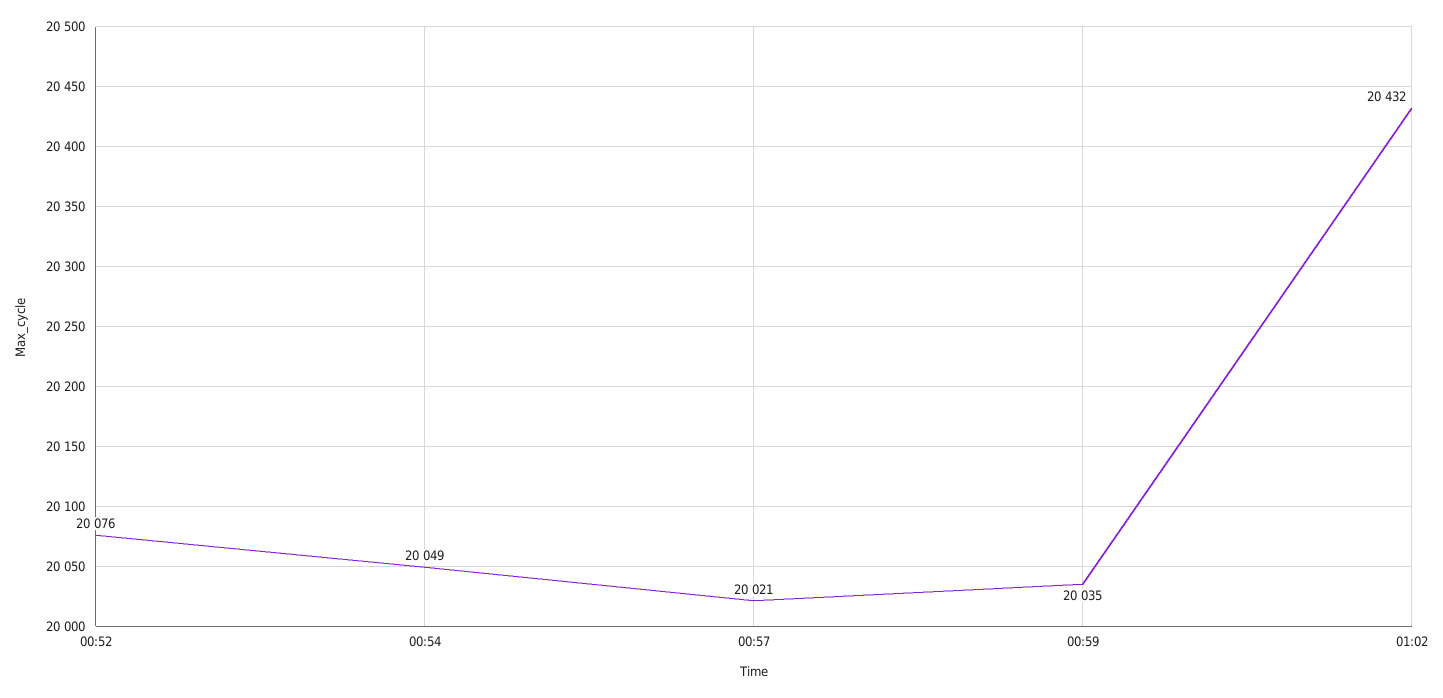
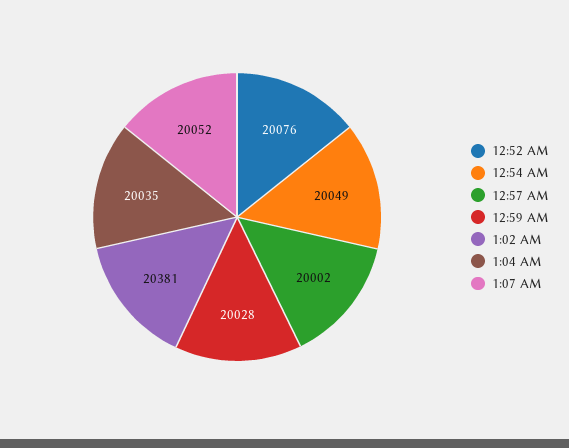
00:57: 20021 -> 20002
00:59: 20035 -> 20028
01:02: 20432 -> 20381
1:04 AM: none -> 20035
1:07 AM: none -> 20052

